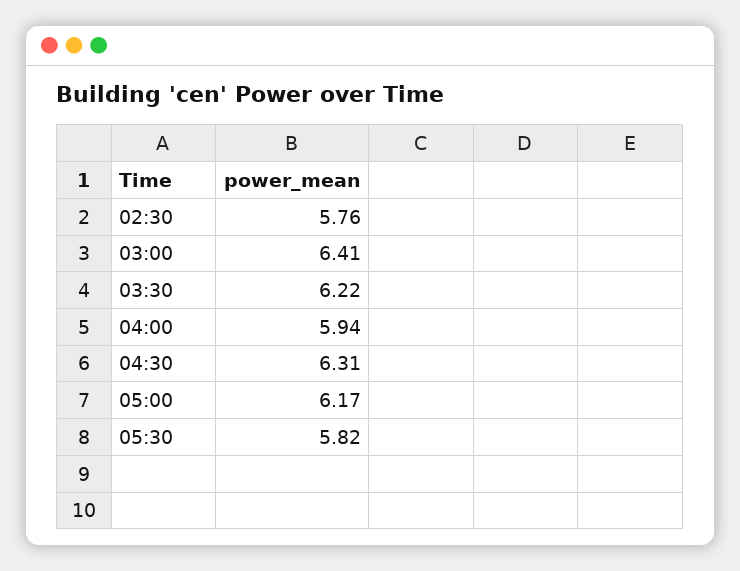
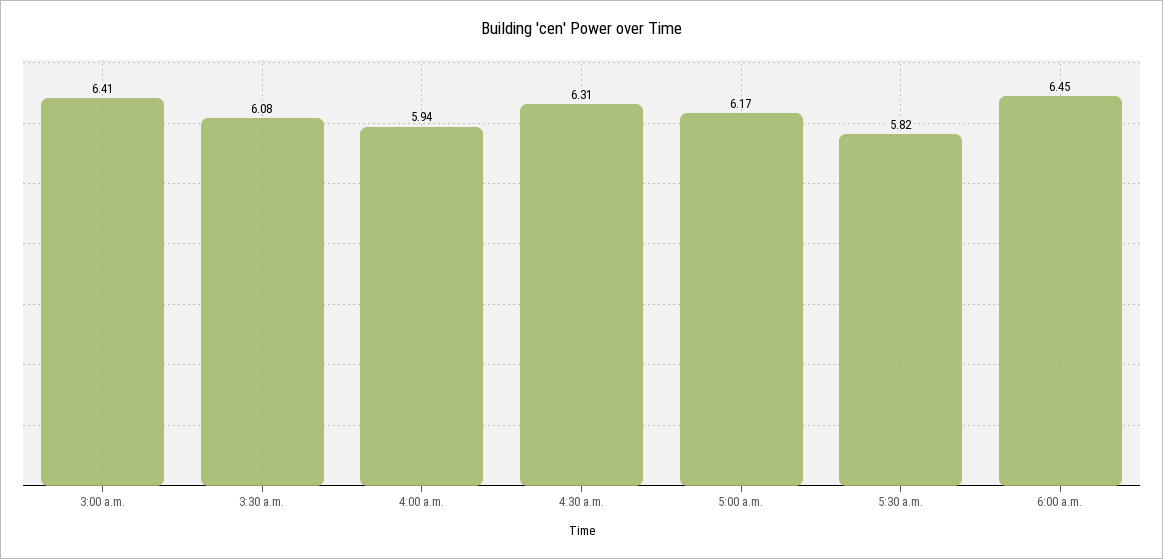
02:30: 5.76 -> none
03:30: 6.22 -> 6.08
6:00 a.m.: none -> 6.45

